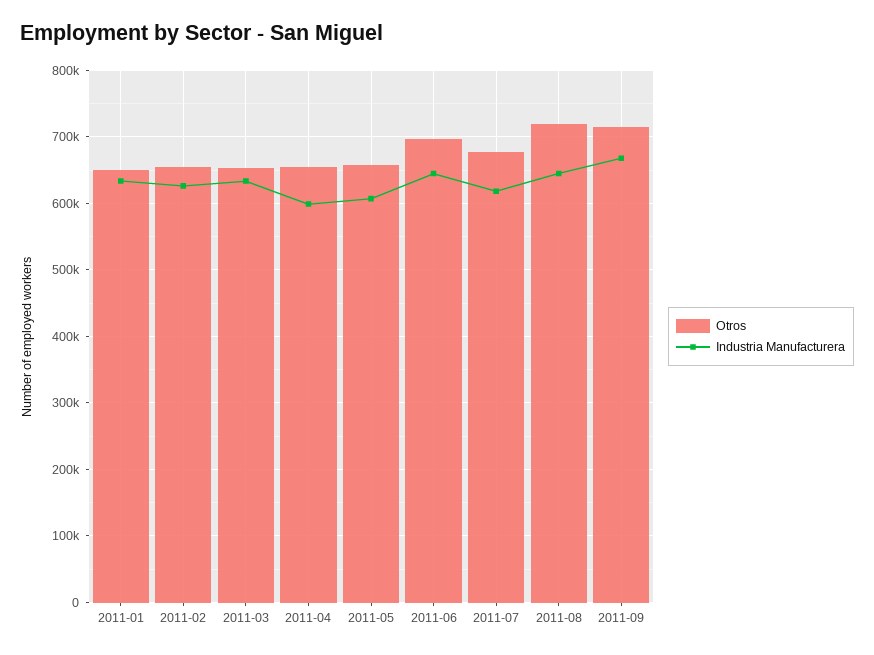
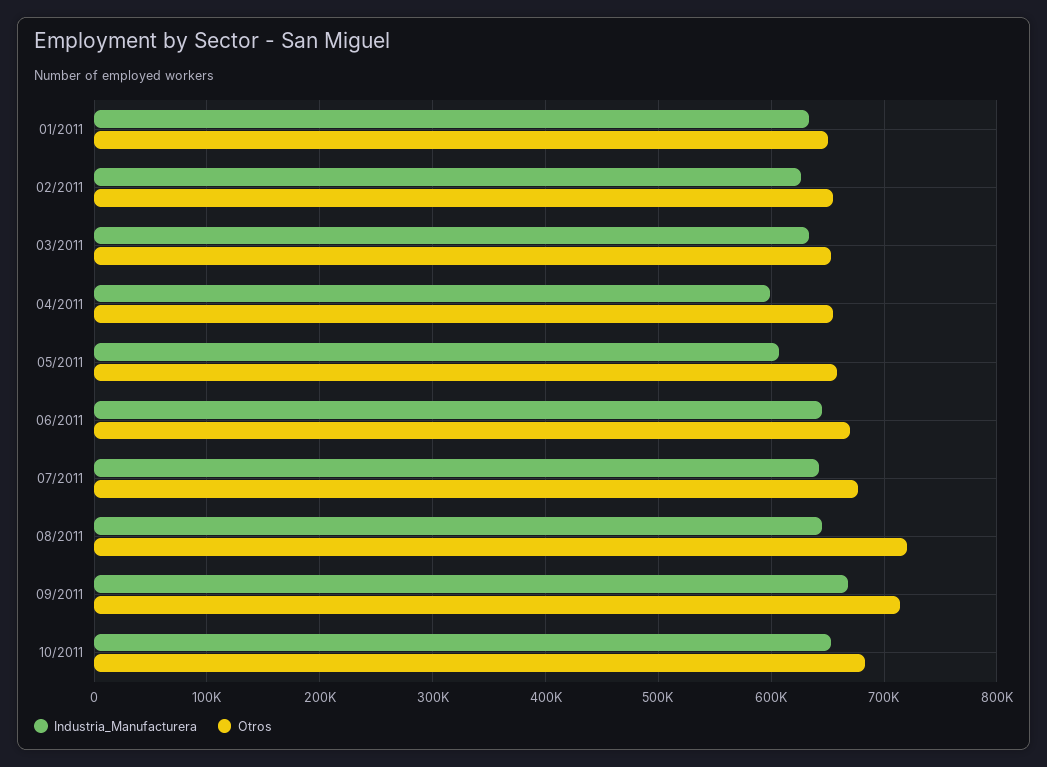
Otros, 2011-06: 700000 -> 670000
Industria Manufacturera, 2011-07: 620000 -> 640000
Industria Manufacturera, 10/2011: none -> 650000
Otros, 10/2011: none -> 680000

